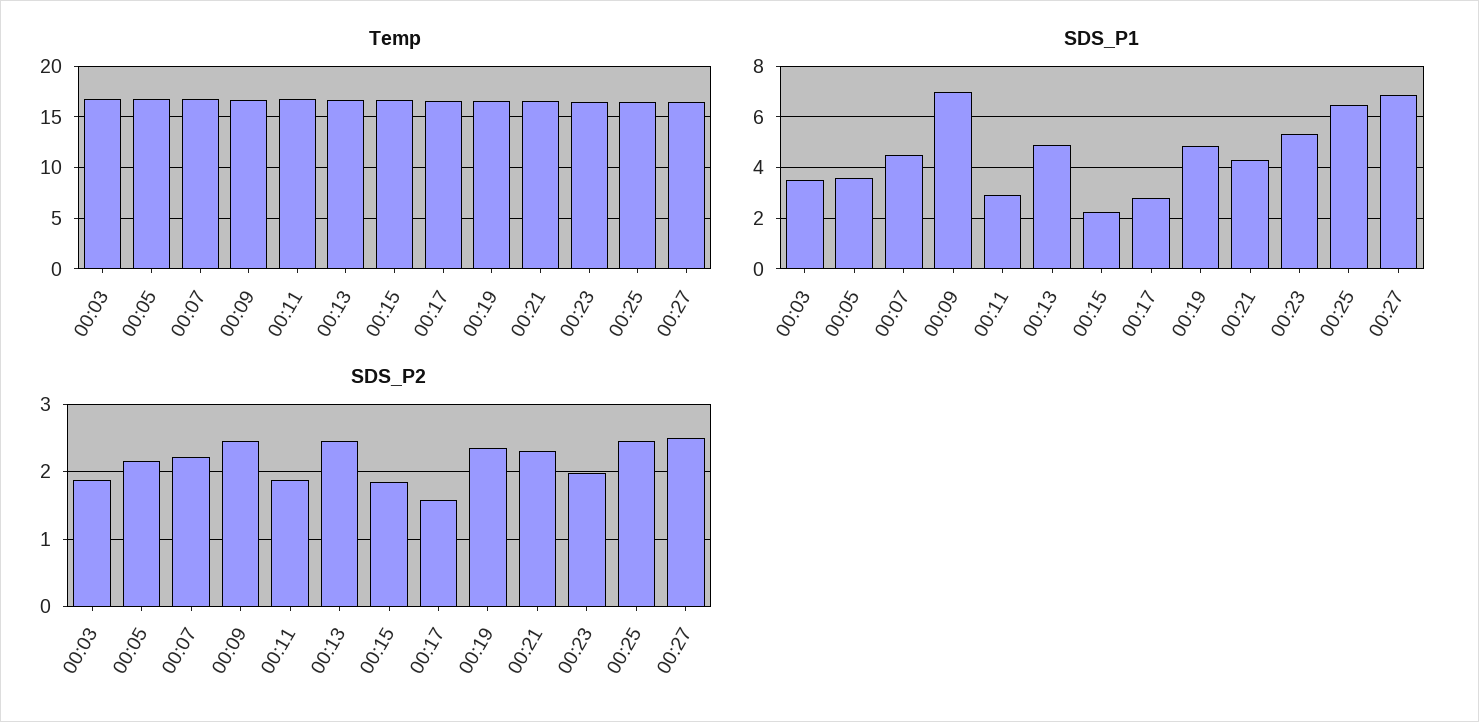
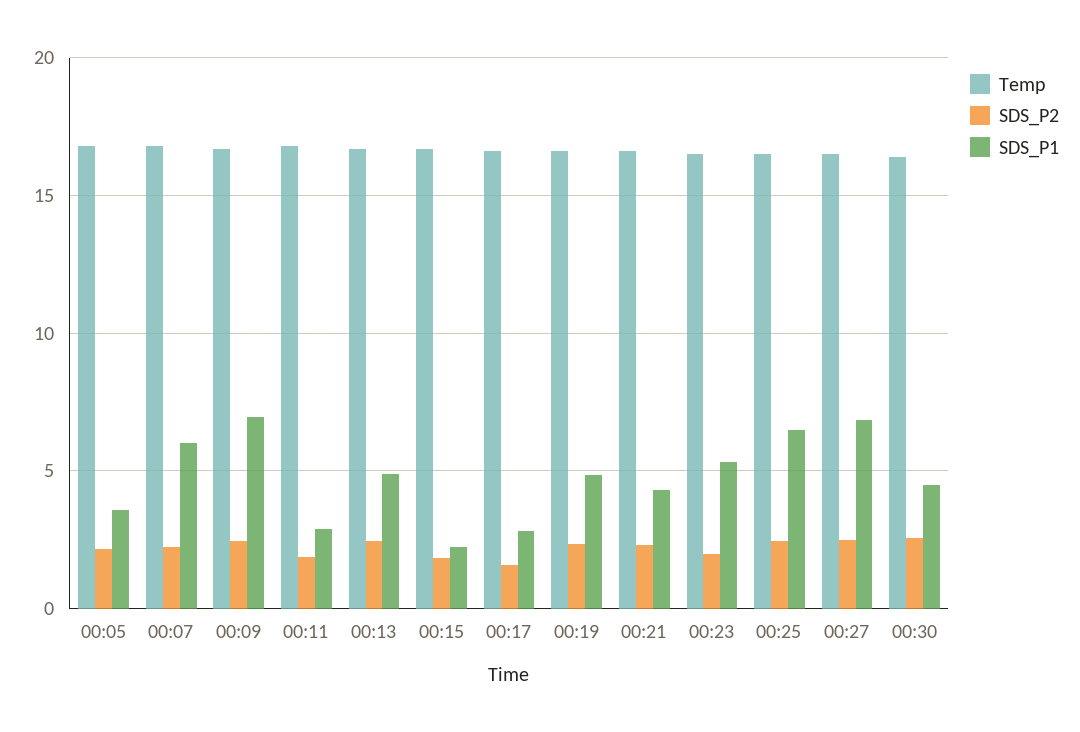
Temp, 00:03: 17 -> none
SDS_P1, 00:03: 3.5 -> none
SDS_P1, 00:07: 4.5 -> 6
SDS_P2, 00:03: 1.9 -> none
Temp, 00:30: none -> 16.5
SDS_P2, 00:30: none -> 2.5
SDS_P1, 00:30: none -> 4.5

